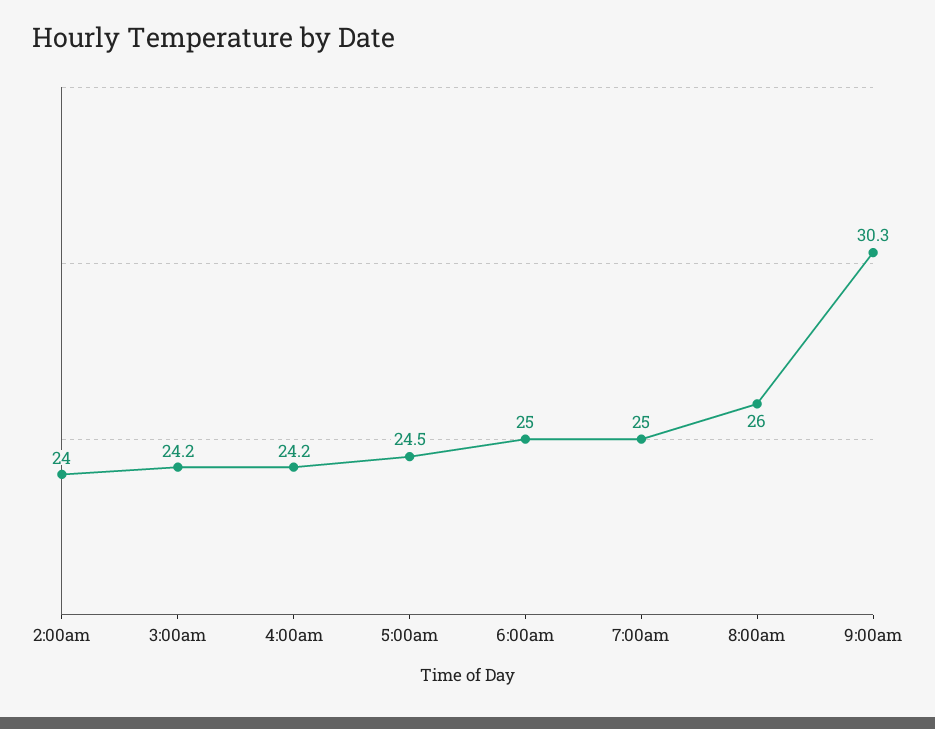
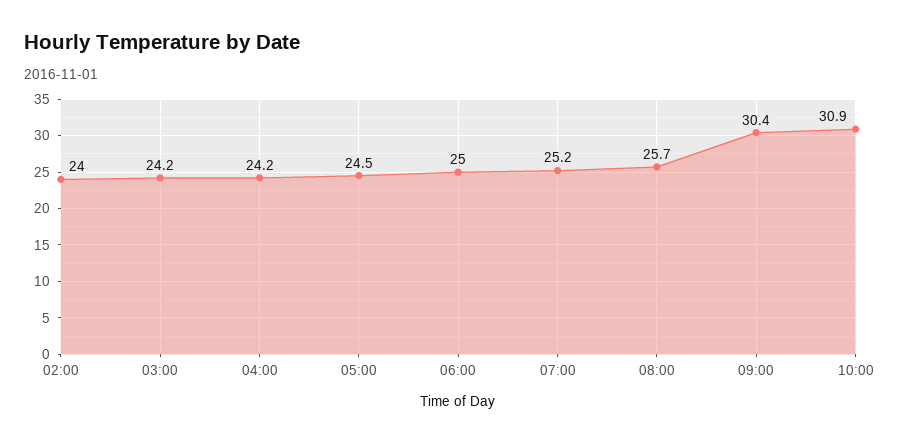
7:00am: 25 -> 25.2
8:00am: 26 -> 25.7
9:00am: 30.3 -> 30.4
10:00: none -> 30.9

